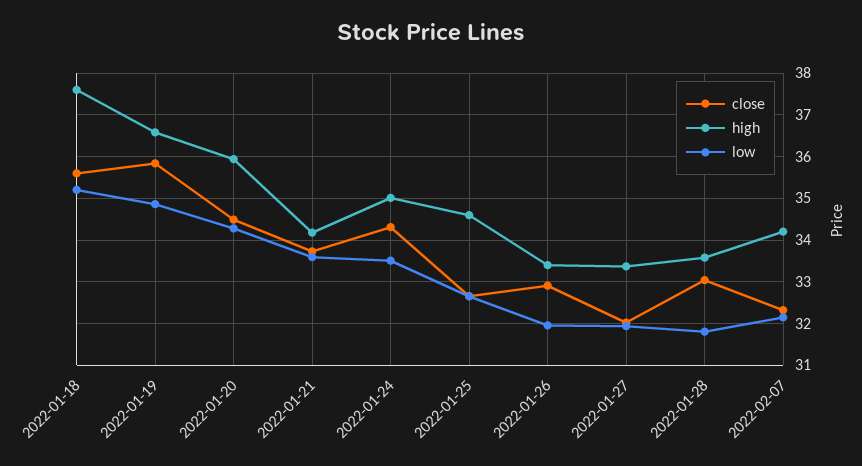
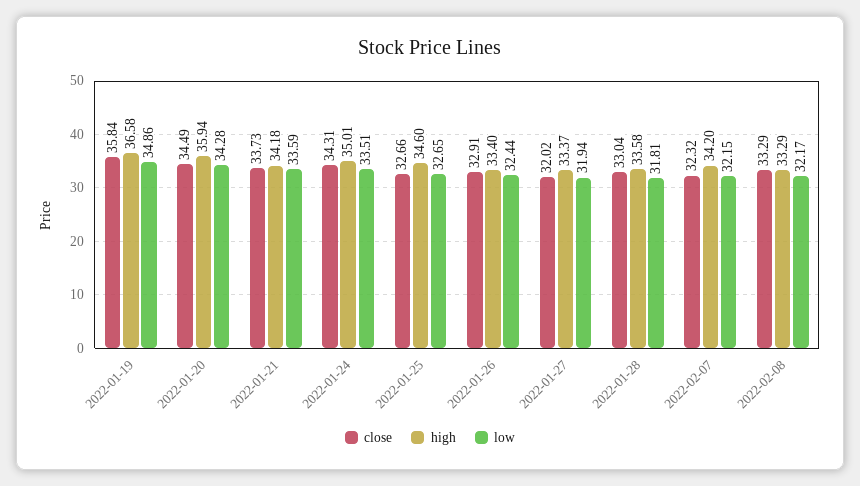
close, 2022-01-18: 35.6 -> none
high, 2022-01-18: 37.6 -> none
low, 2022-01-18: 35.2 -> none
low, 2022-01-26: 32 -> 32.44
close, 2022-02-08: none -> 33.29
high, 2022-02-08: none -> 33.29
low, 2022-02-08: none -> 32.17

